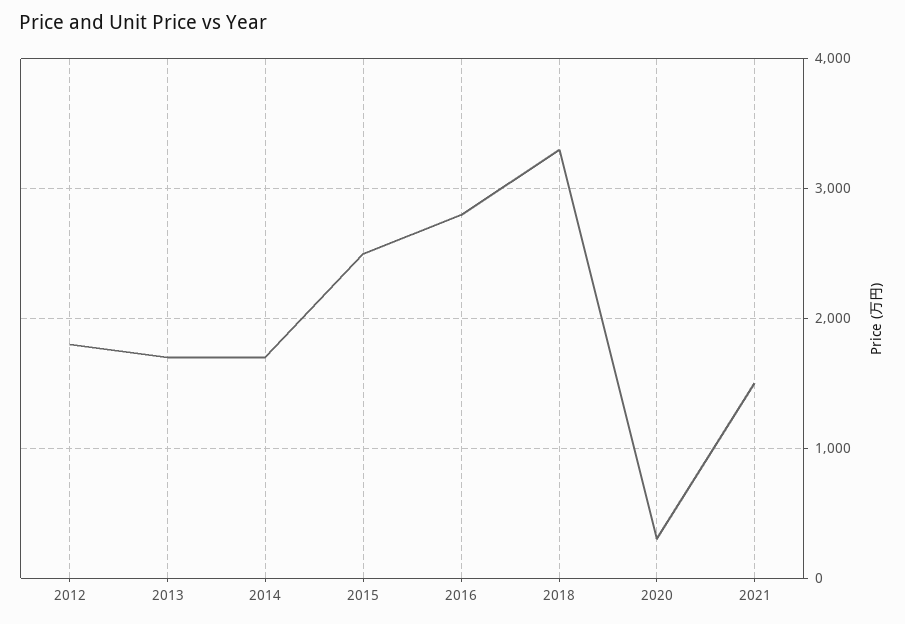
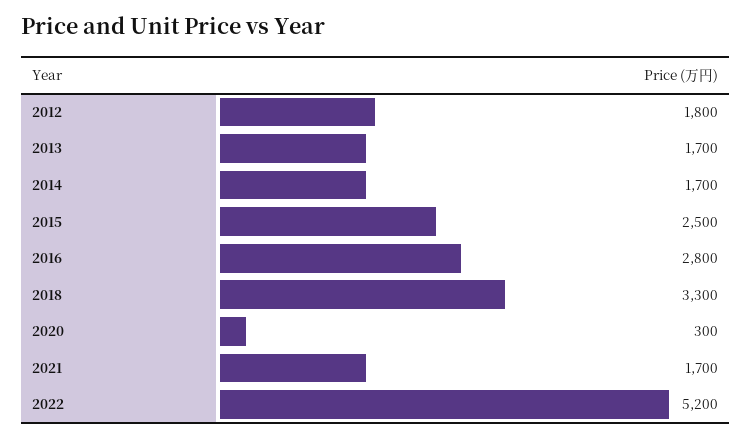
2021: 1500 -> 1700
2022: none -> 5200

